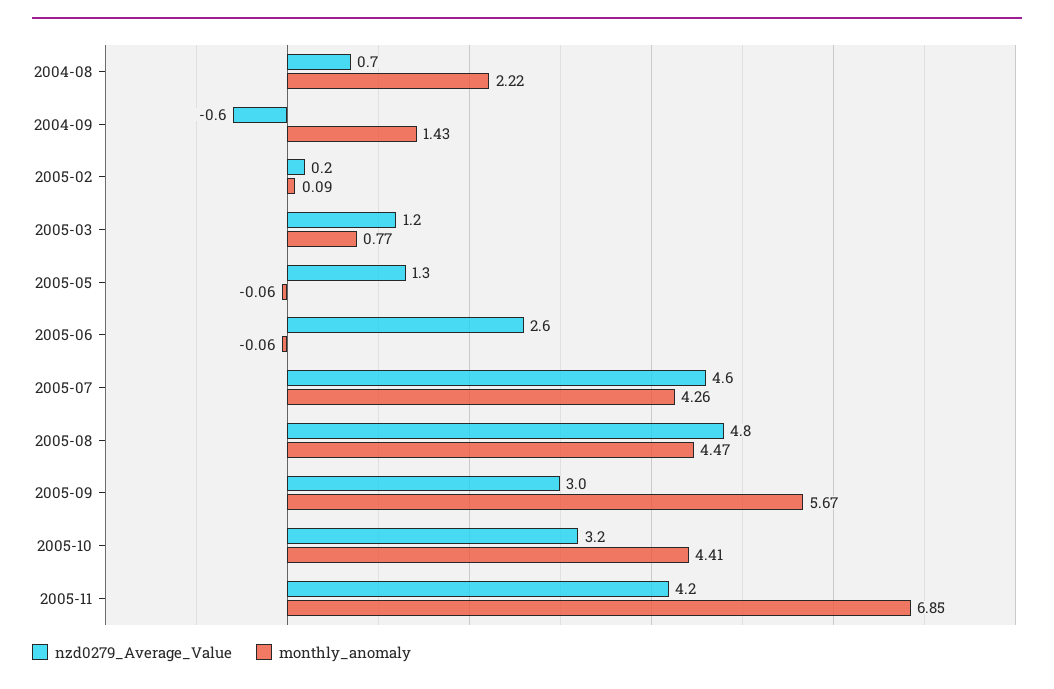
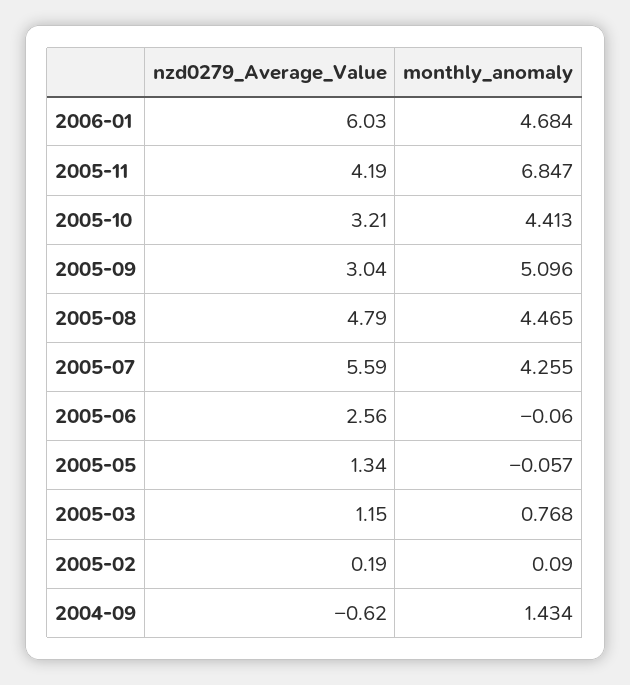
nzd0279_Average_Value, 2004-08: 0.7 -> none
monthly_anomaly, 2004-08: 2.22 -> none
nzd0279_Average_Value, 2005-07: 4.6 -> 5.59
monthly_anomaly, 2005-09: 5.67 -> 5.096
nzd0279_Average_Value, 2006-01: none -> 6.03
monthly_anomaly, 2006-01: none -> 4.684

